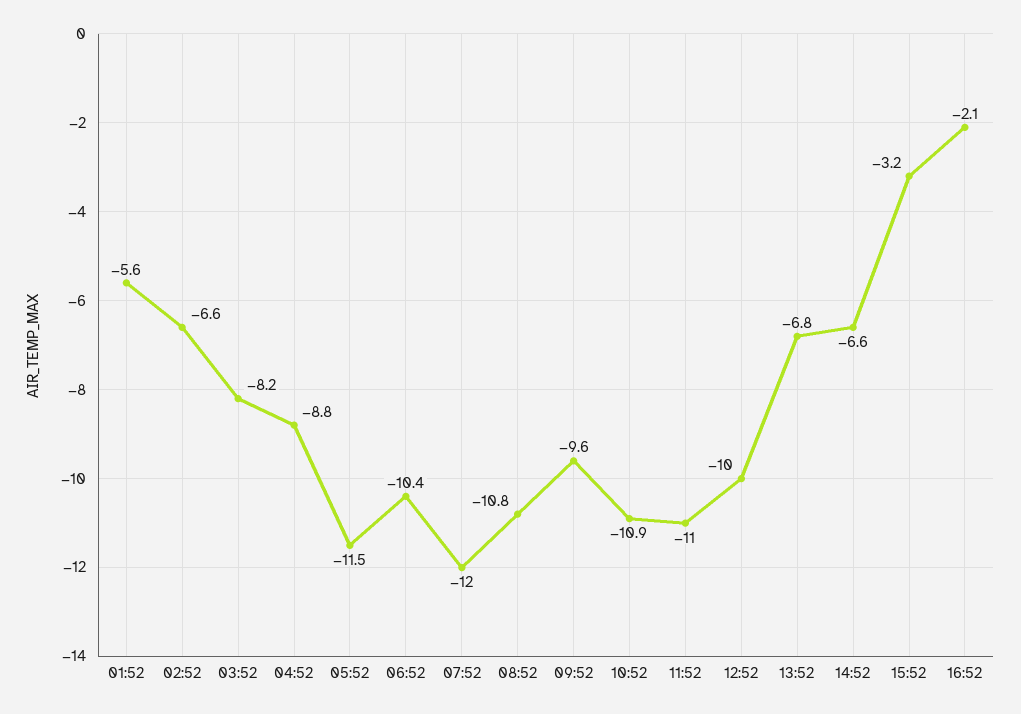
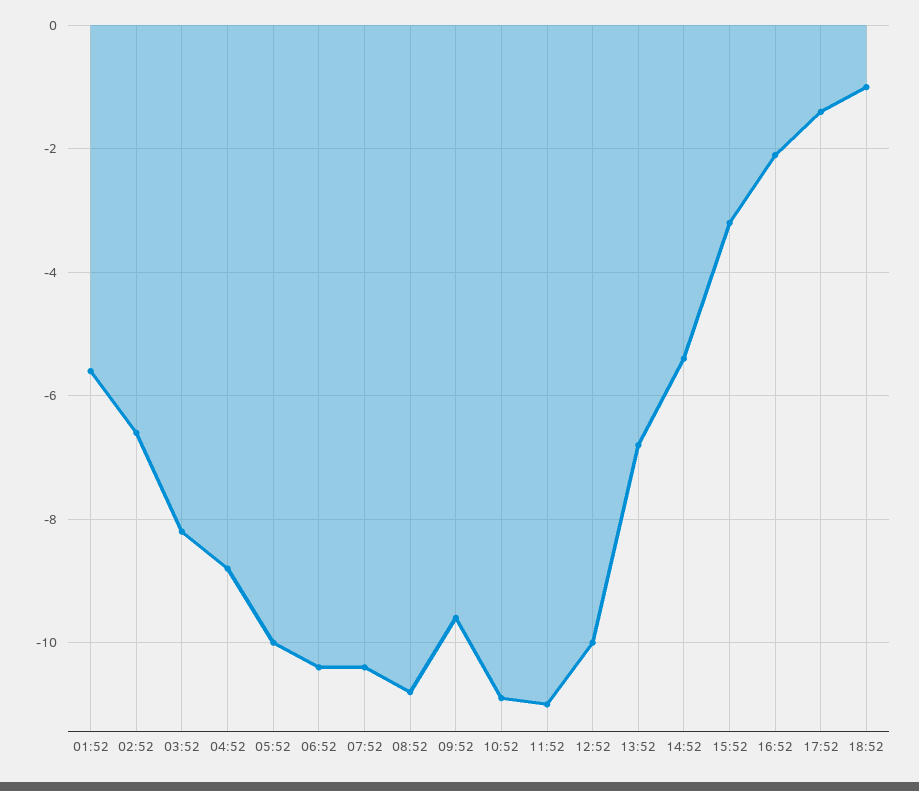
05:52: -11.5 -> -10
07:52: -12 -> -10.5
14:52: -6.6 -> -5.5
17:52: none -> -1.5
18:52: none -> -1

